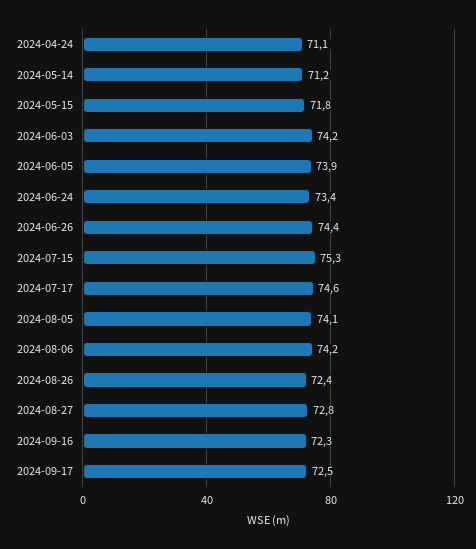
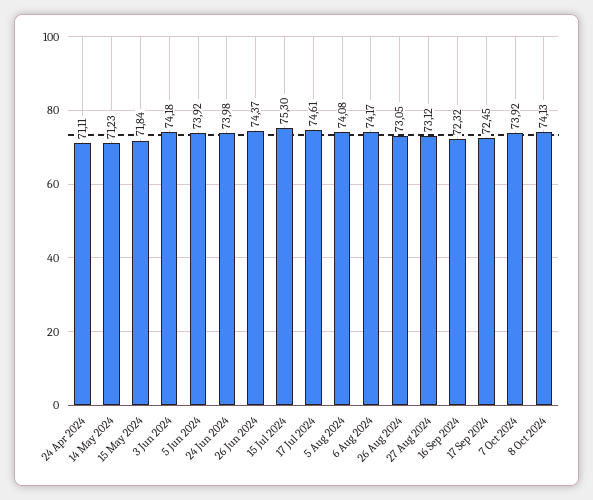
2024-06-24: 73.4 -> 73.98
2024-08-26: 72.4 -> 73.05
2024-08-27: 72.8 -> 73.12
7 Oct 2024: none -> 73.92
8 Oct 2024: none -> 74.13

